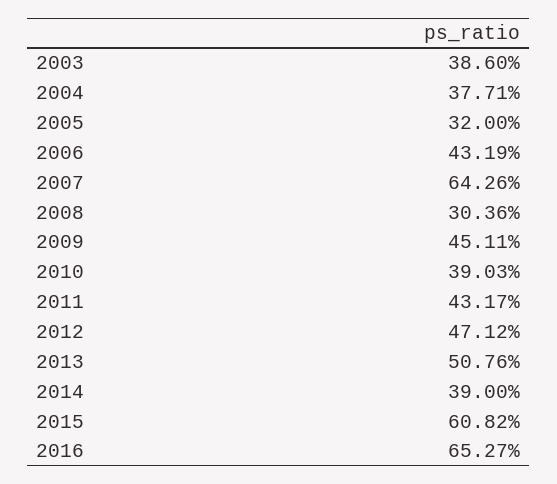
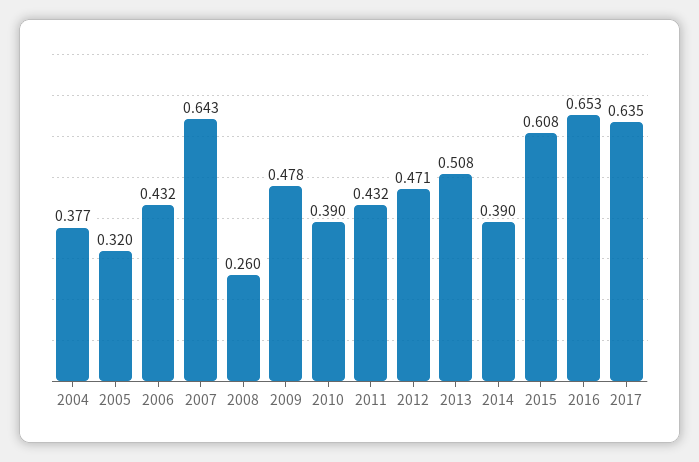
2003: 0.386 -> none
2008: 0.3036 -> 0.26
2009: 0.4511 -> 0.478
2017: none -> 0.635

